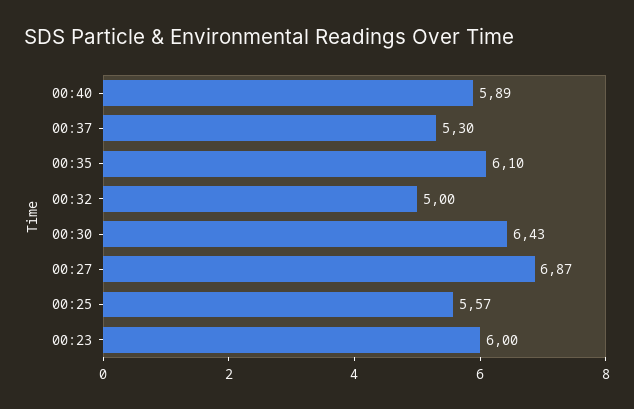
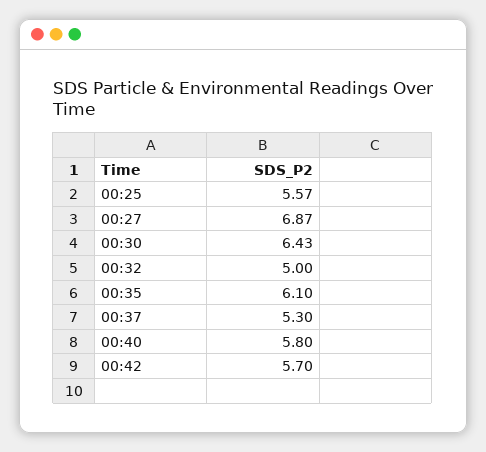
00:40: 5.89 -> 5.8
00:23: 6 -> none
00:42: none -> 5.7

